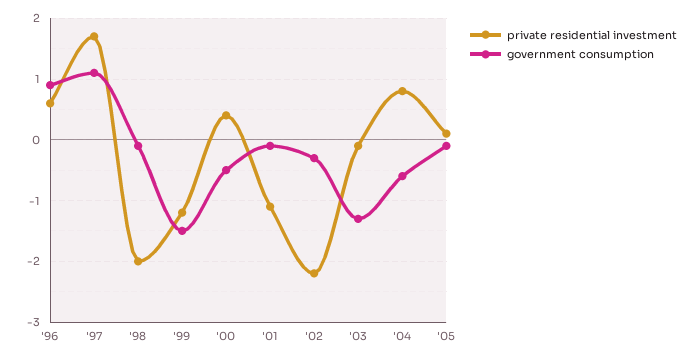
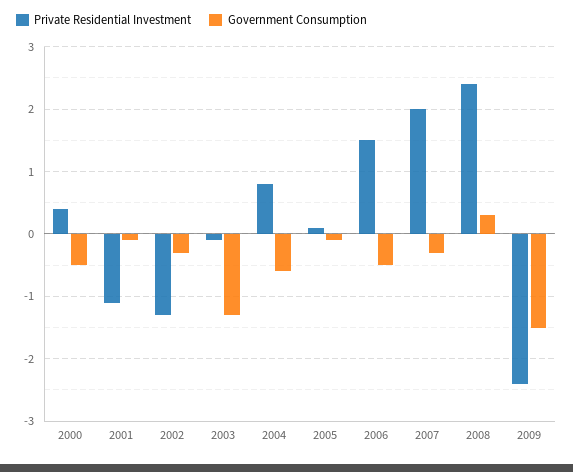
private residential investment, '96: 0.6 -> none
government consumption, '96: 0.9 -> none
private residential investment, '97: 1.7 -> none
government consumption, '97: 1.1 -> none
private residential investment, '98: -2 -> none
government consumption, '98: -0.1 -> none
private residential investment, '99: -1.2 -> none
government consumption, '99: -1.5 -> none
private residential investment, '02: -2.2 -> -1.3
private residential investment, 2006: none -> 1.5
government consumption, 2006: none -> -0.5
private residential investment, 2007: none -> 2
government consumption, 2007: none -> -0.3
private residential investment, 2008: none -> 2.4
government consumption, 2008: none -> 0.3
private residential investment, 2009: none -> -2.4
government consumption, 2009: none -> -1.5

